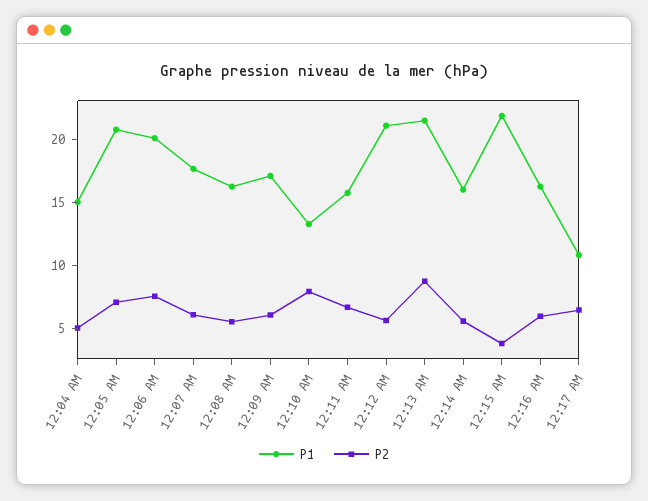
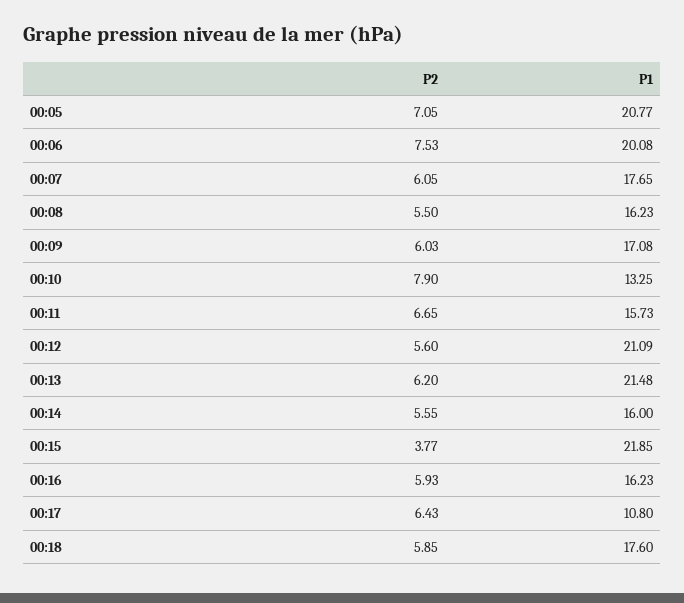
P1, 12:04 AM: 15 -> none
P2, 12:04 AM: 5 -> none
P2, 12:13 AM: 9 -> 6.2
P2, 00:18: none -> 5.85
P1, 00:18: none -> 17.6

